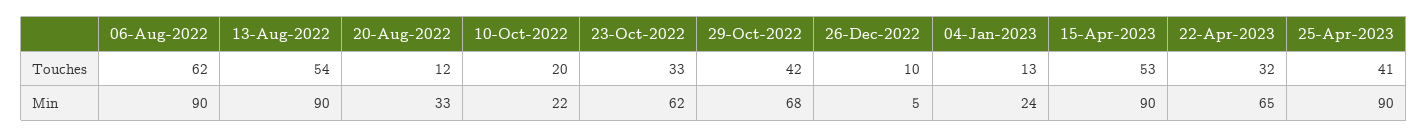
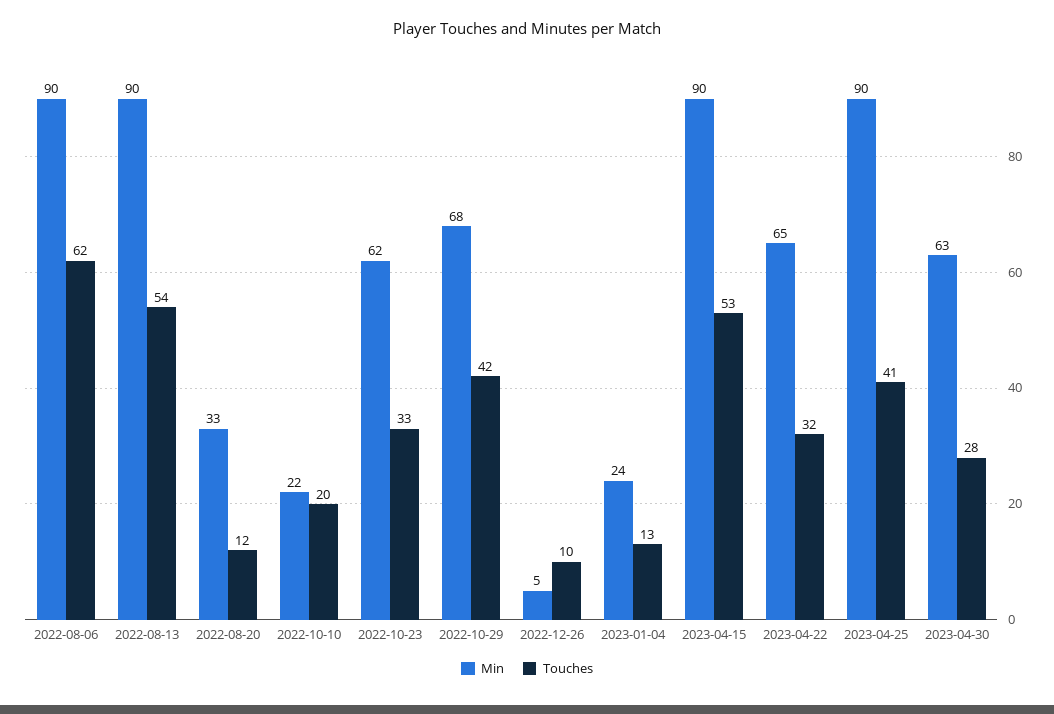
Min, 2023-04-30: none -> 63
Touches, 2023-04-30: none -> 28

